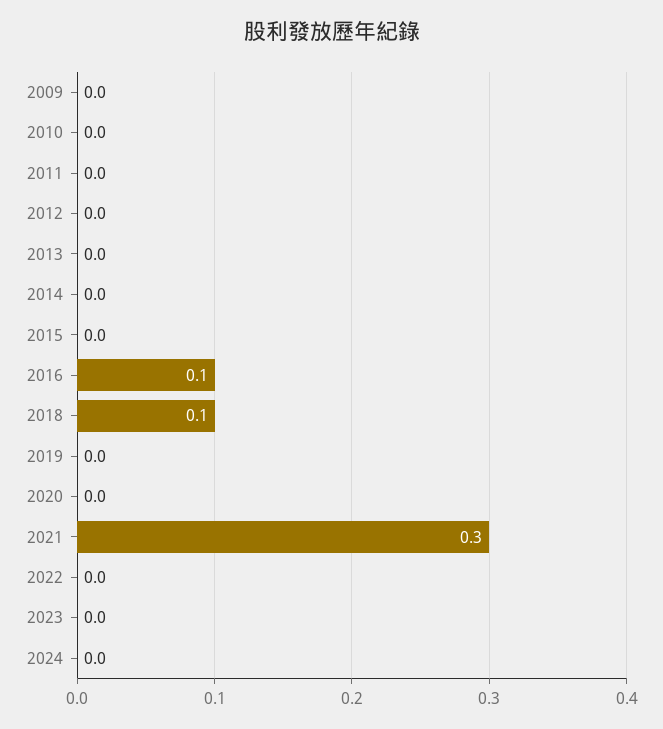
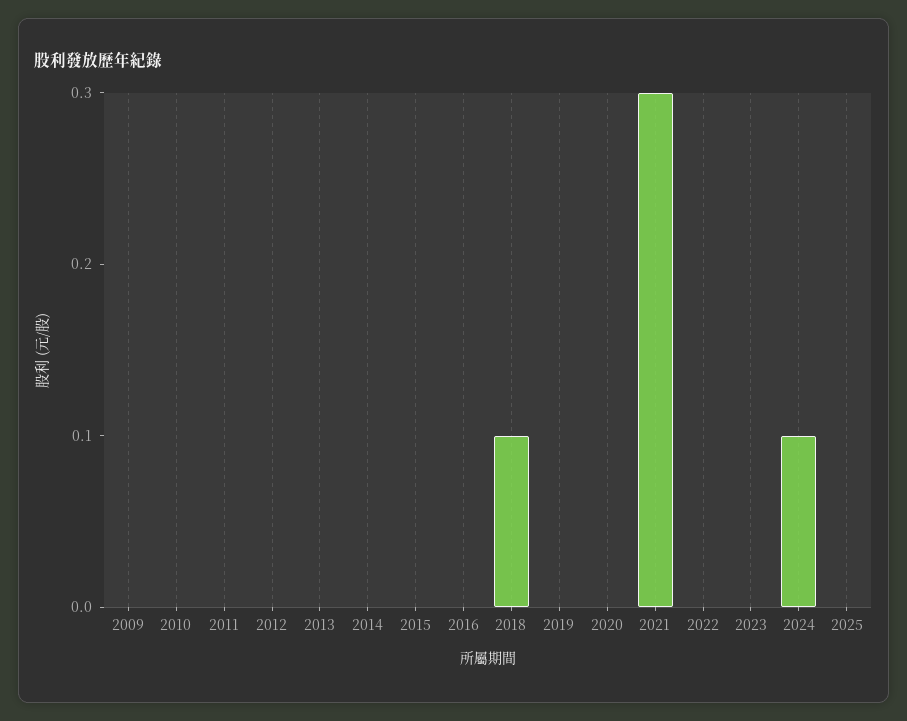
2016: 0.1 -> 0
2024: 0 -> 0.1
2025: none -> 0

